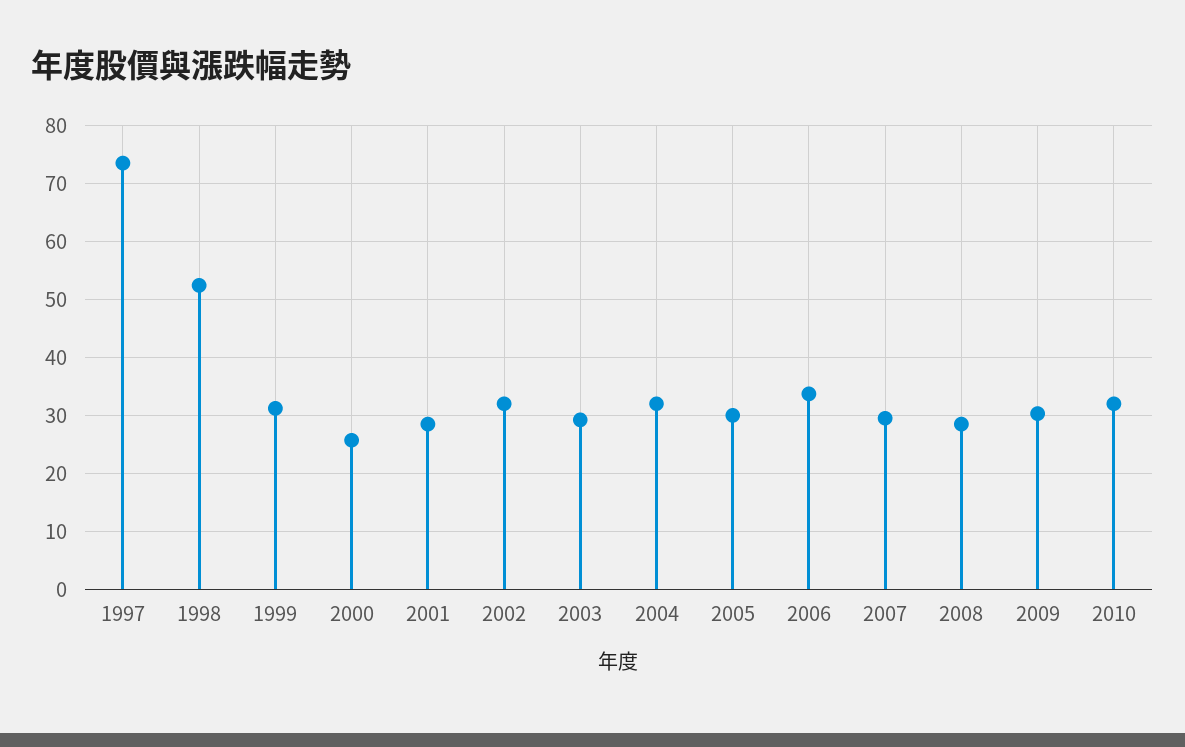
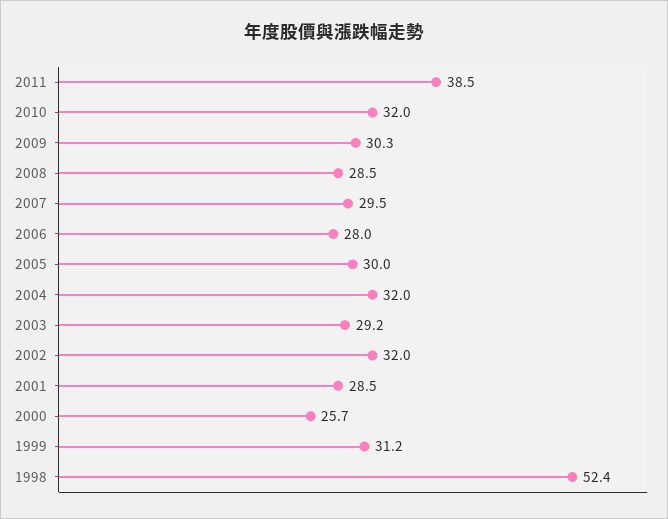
1997: 74 -> none
2006: 34 -> 28
2011: none -> 38.5

